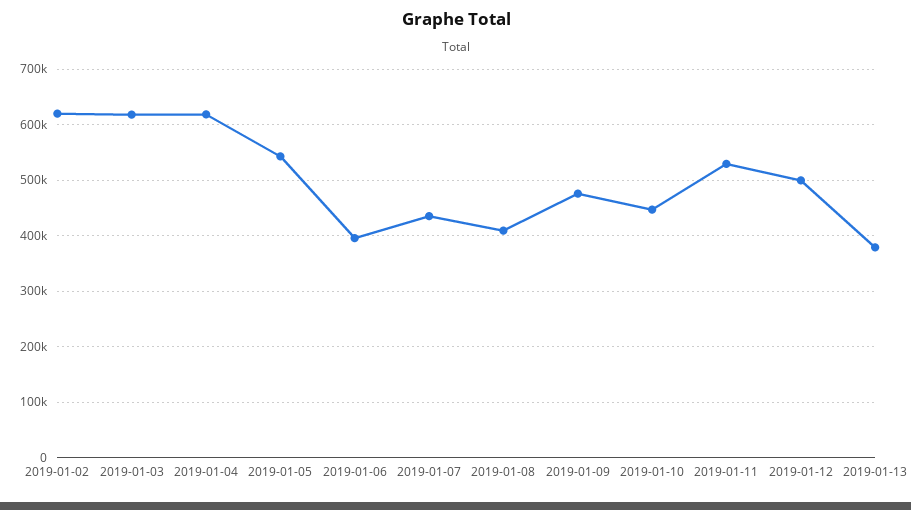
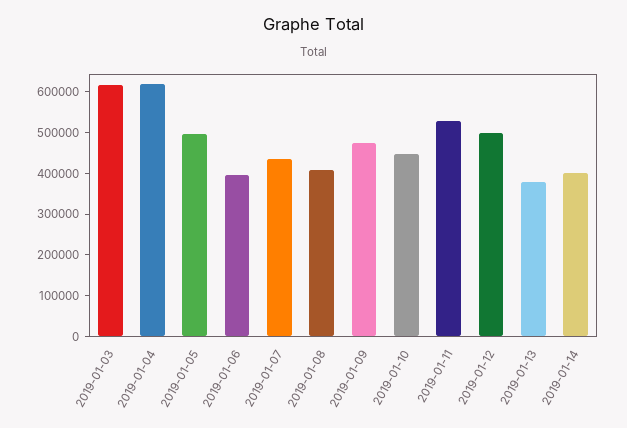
2019-01-02: 620000 -> none
2019-01-05: 540000 -> 500000
2019-01-14: none -> 400000

